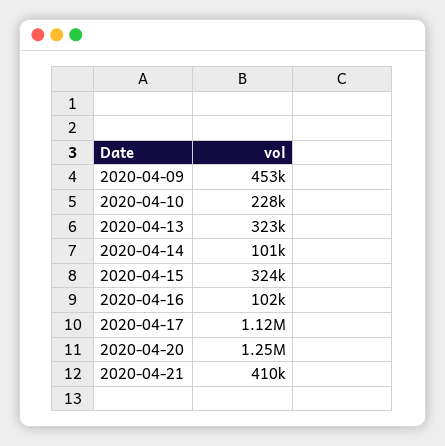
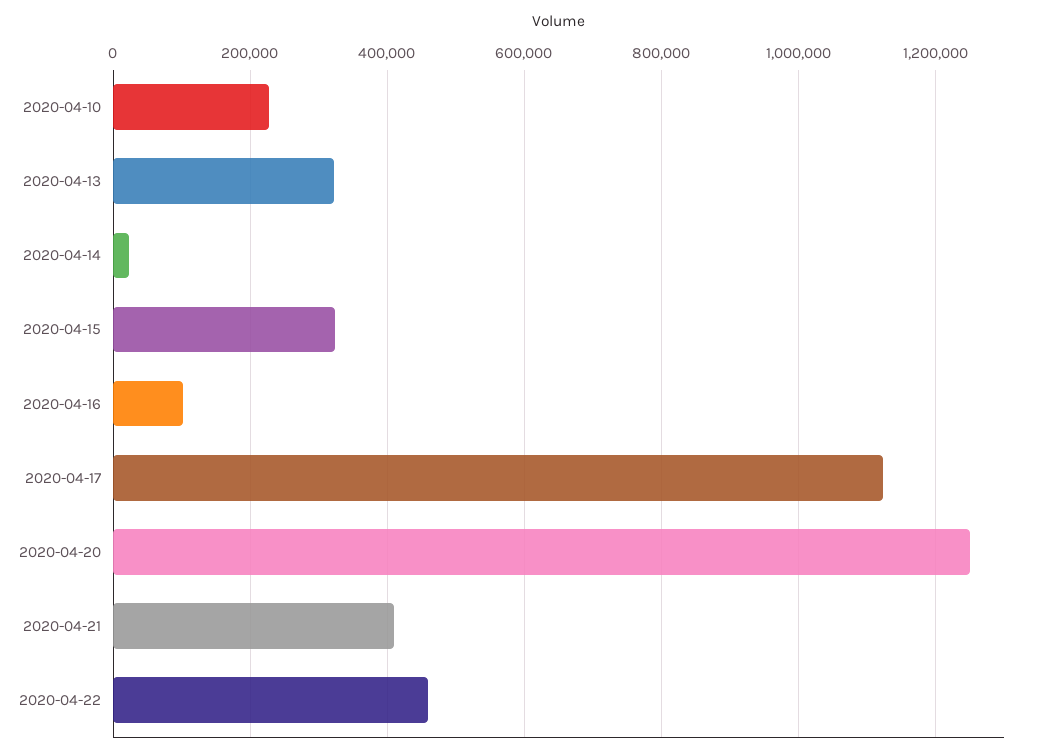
2020-04-09: 453000 -> none
2020-04-14: 101000 -> 20000
2020-04-22: none -> 460000

